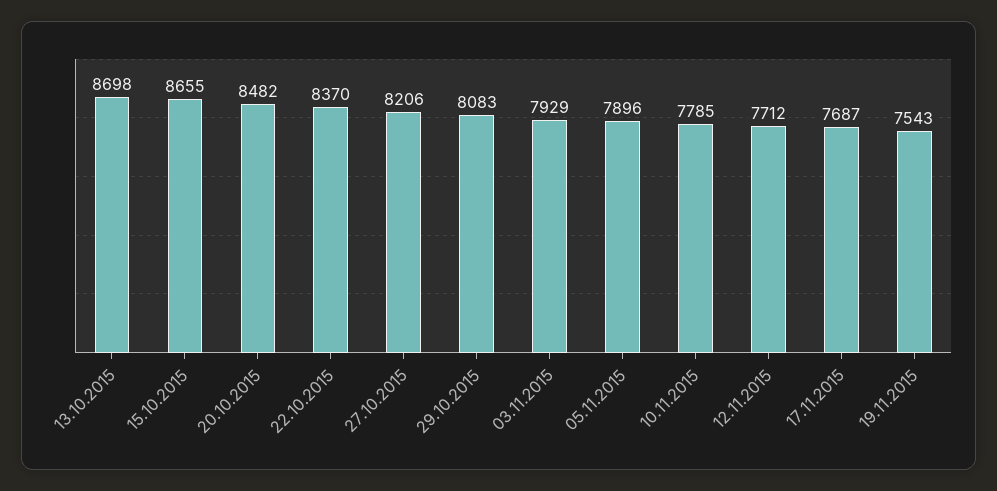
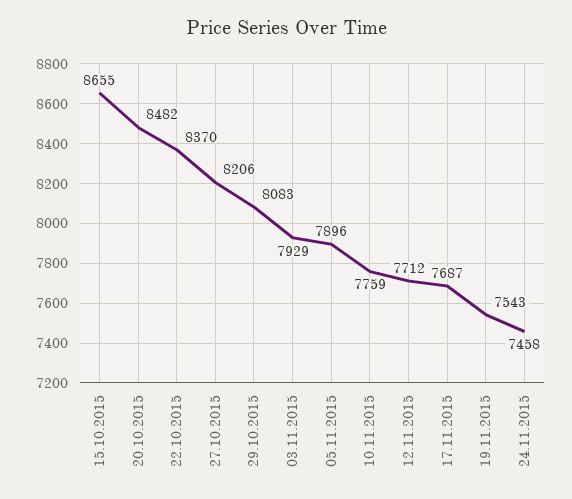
13.10.2015: 8698 -> none
10.11.2015: 7785 -> 7759
24.11.2015: none -> 7458

